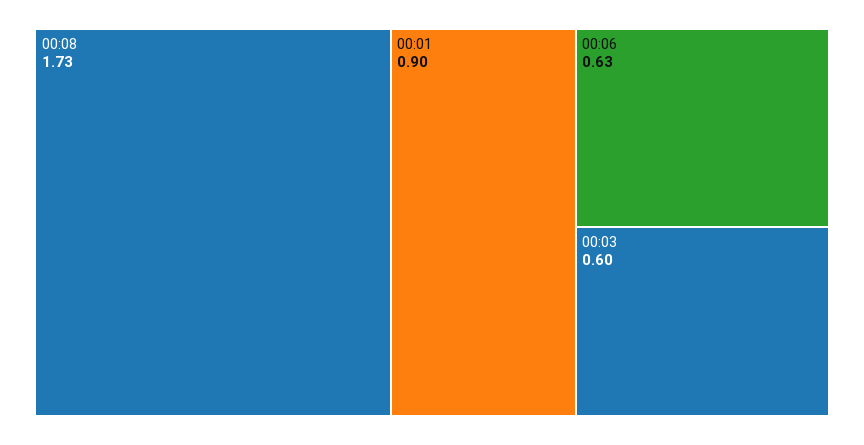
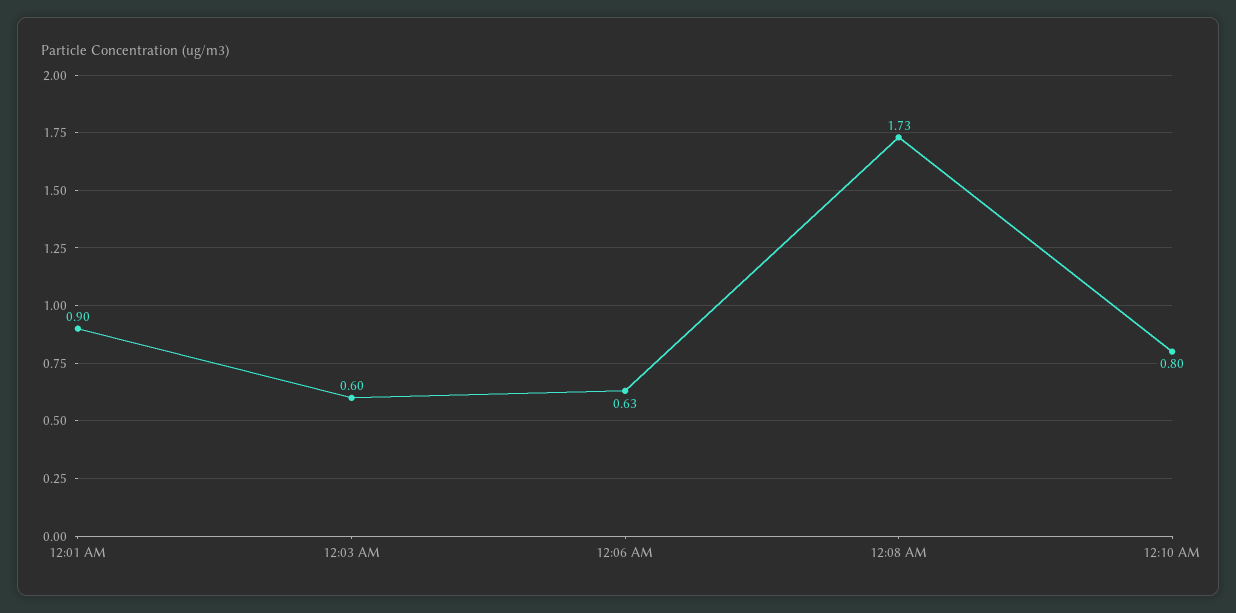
12:10 AM: none -> 0.8

